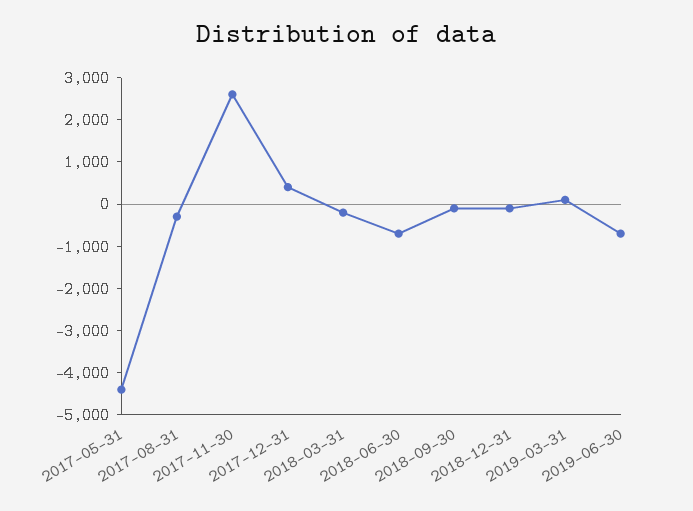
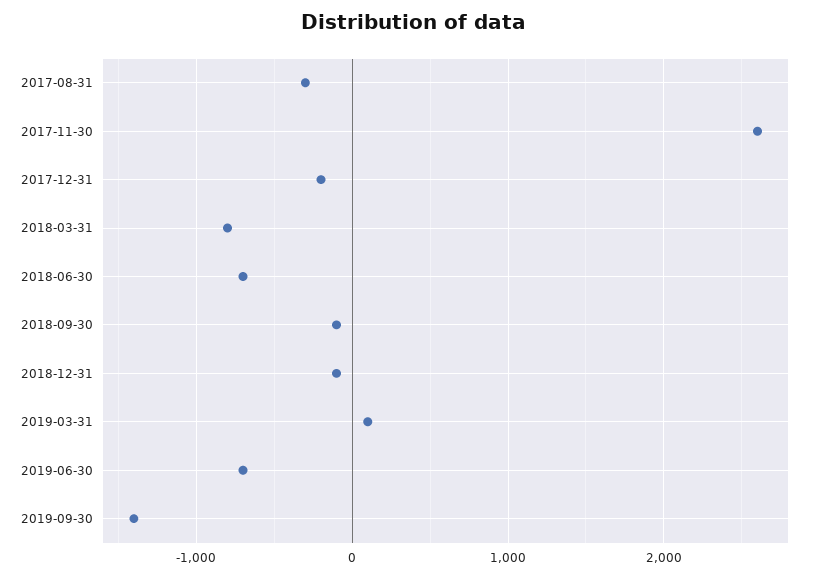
2017-05-31: -4400 -> none
2017-12-31: 400 -> -200
2018-03-31: -200 -> -800
2019-09-30: none -> -1400

